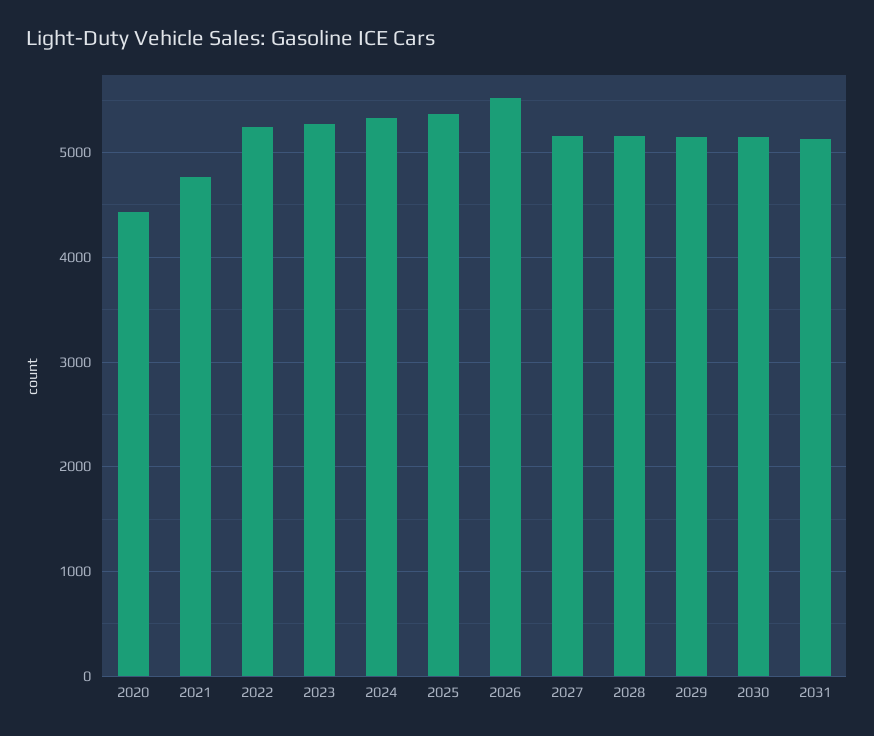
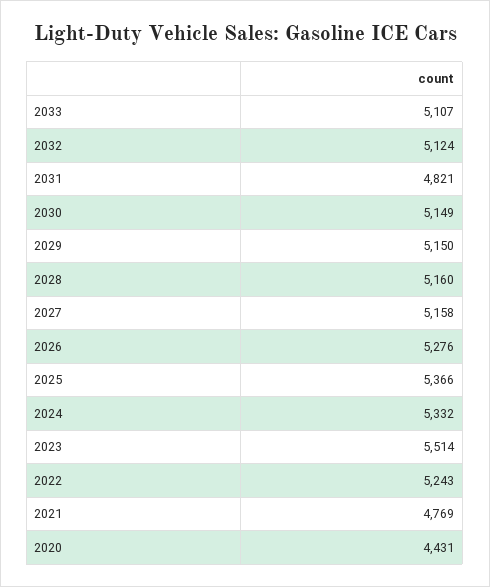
2023: 5300 -> 5514
2026: 5500 -> 5276
2031: 5100 -> 4821
2033: none -> 5107
2032: none -> 5124

